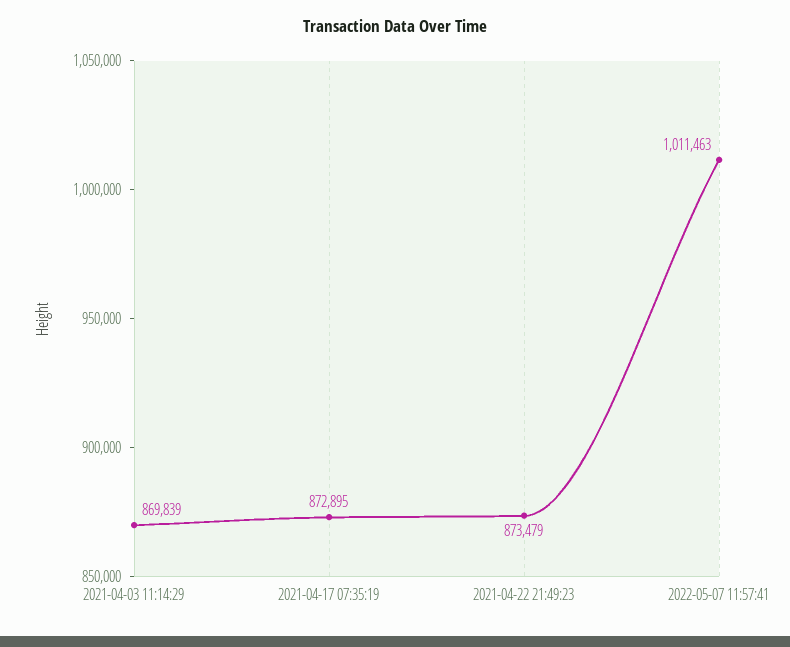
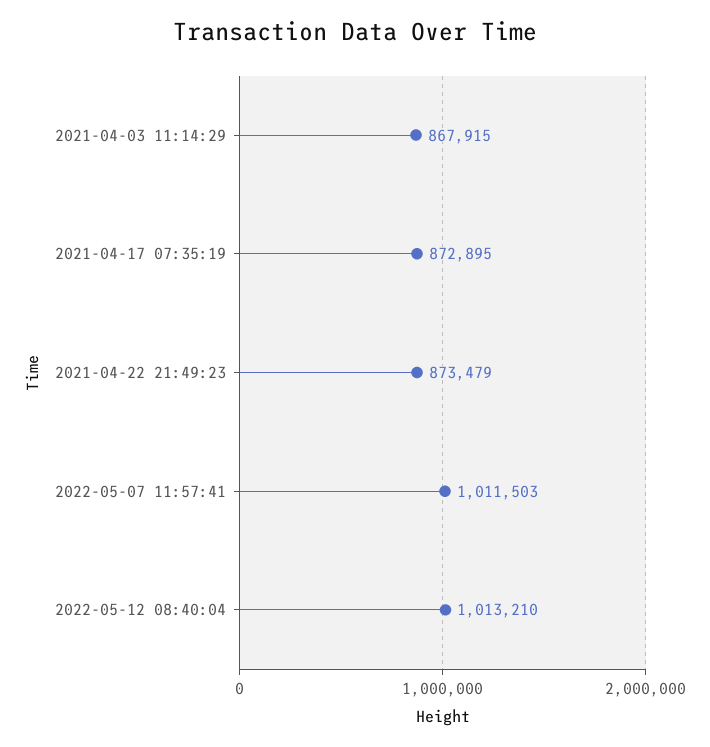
2021-04-03 11:14:29: 869839 -> 867915
2022-05-07 11:57:41: 1011463 -> 1011503
2022-05-12 08:40:04: none -> 1013210

